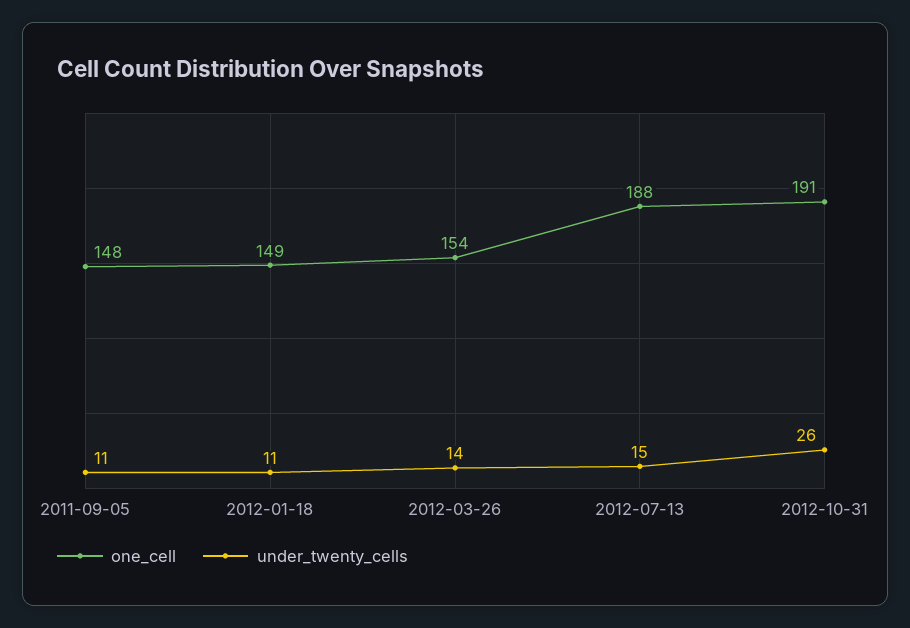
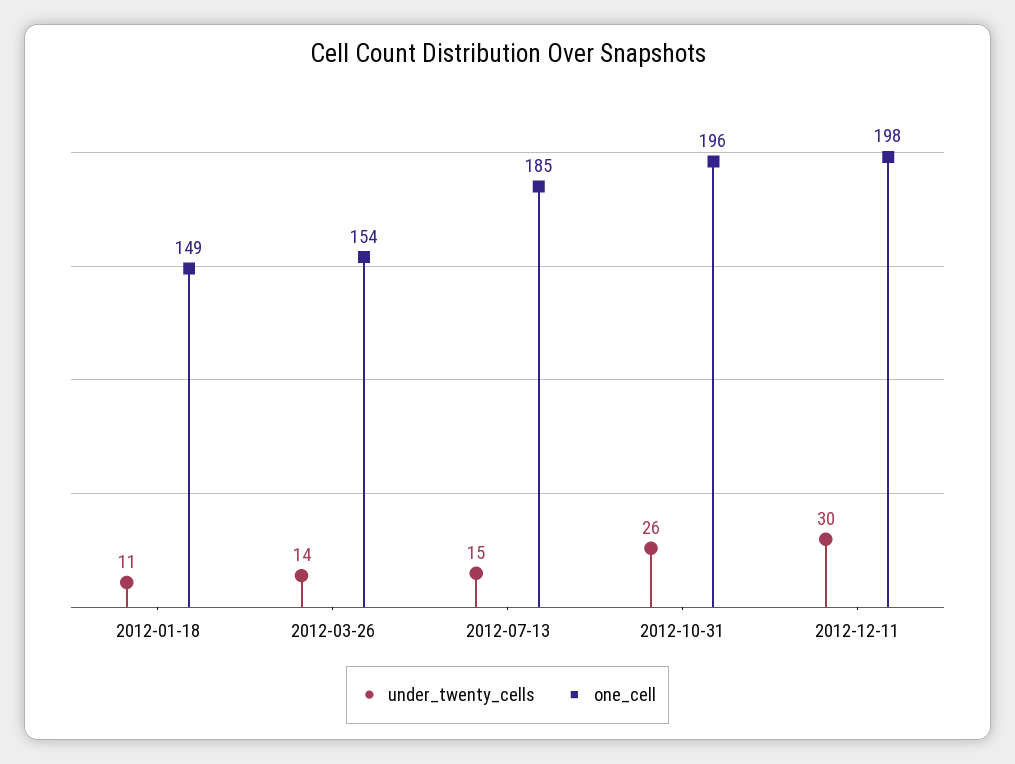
one_cell, 2011-09-05: 148 -> none
under_twenty_cells, 2011-09-05: 11 -> none
one_cell, 2012-07-13: 188 -> 185
one_cell, 2012-10-31: 191 -> 196
under_twenty_cells, 2012-12-11: none -> 30
one_cell, 2012-12-11: none -> 198

